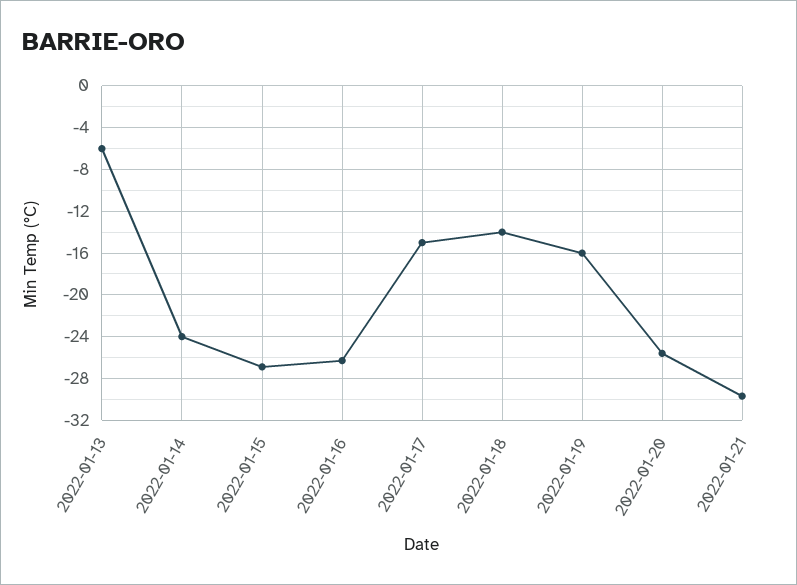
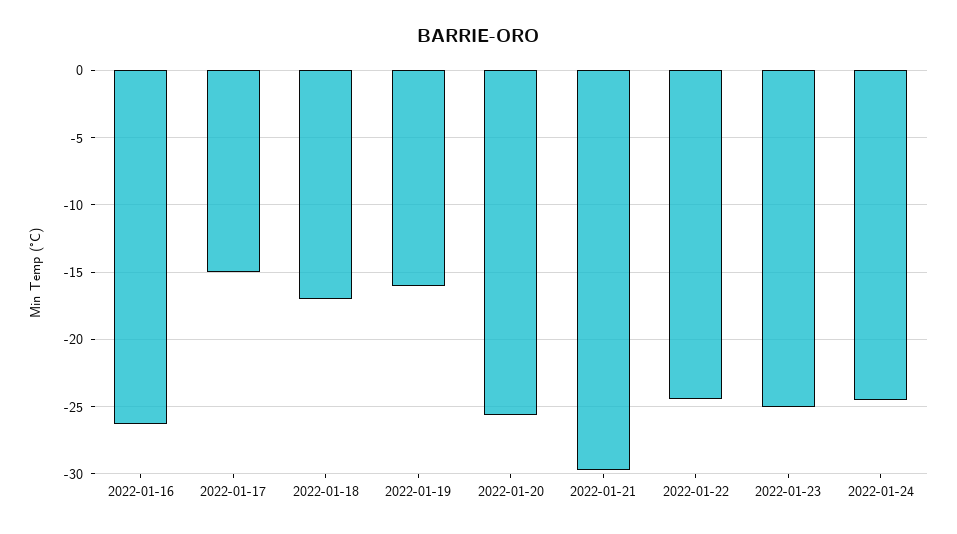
2022-01-13: -6 -> none
2022-01-14: -24 -> none
2022-01-15: -27 -> none
2022-01-18: -14 -> -17
2022-01-22: none -> -24.5
2022-01-23: none -> -25
2022-01-24: none -> -24.5

